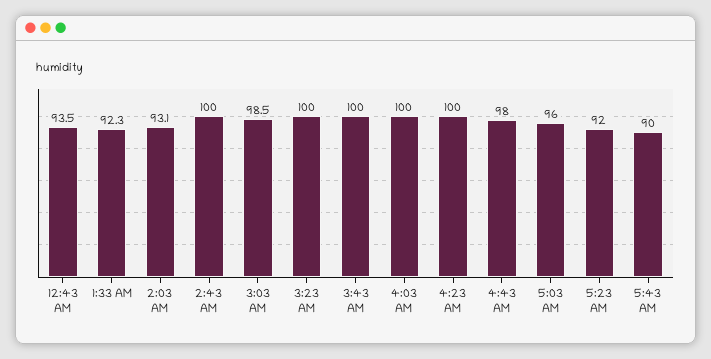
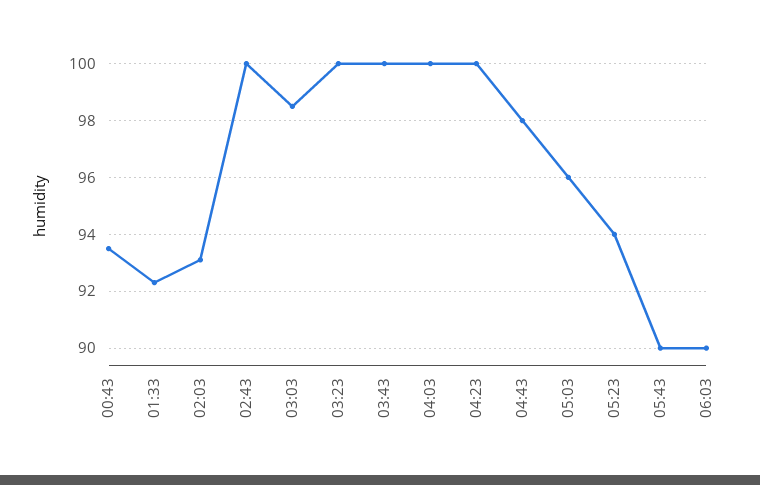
5:23 AM: 92 -> 94
06:03: none -> 90

